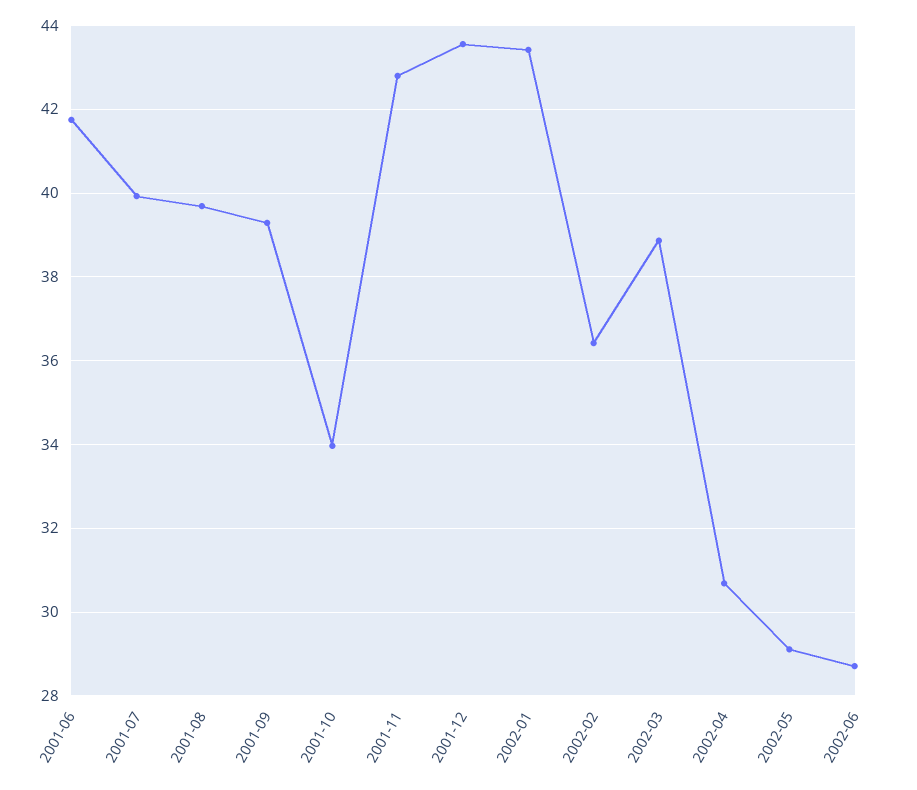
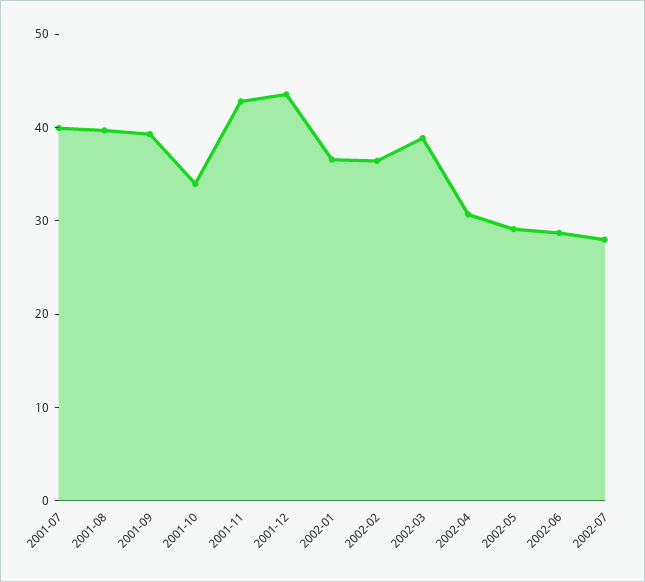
2001-06: 41.8 -> none
2002-01: 43.4 -> 36
2002-07: none -> 28

